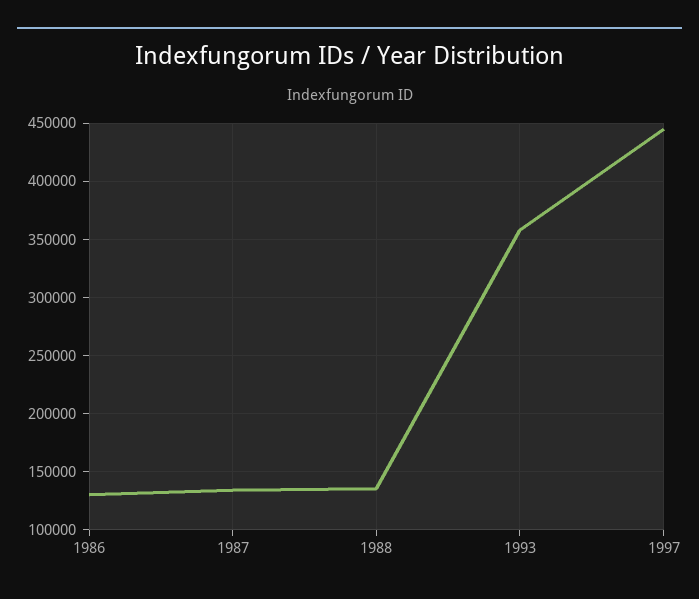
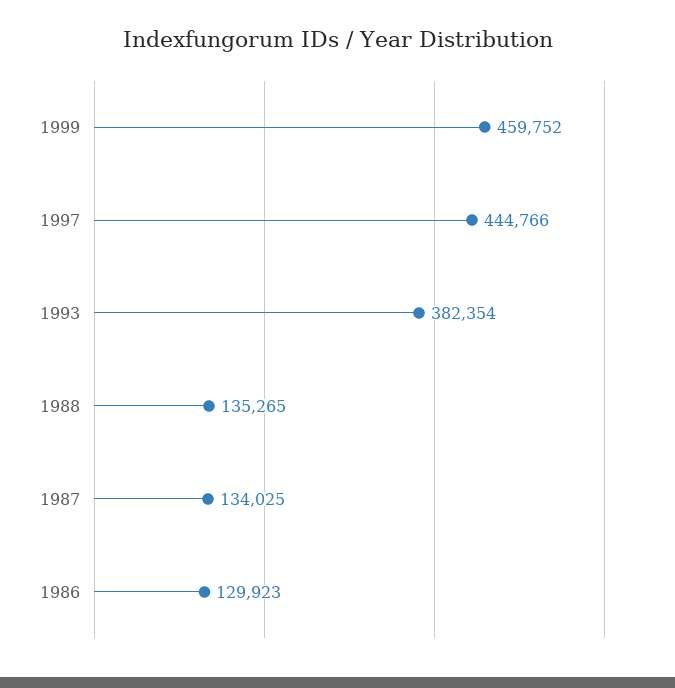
1993: 360000 -> 382354
1999: none -> 459752

